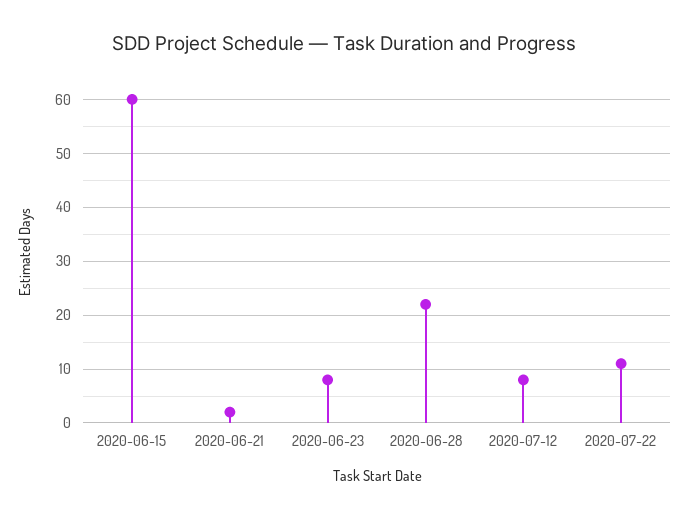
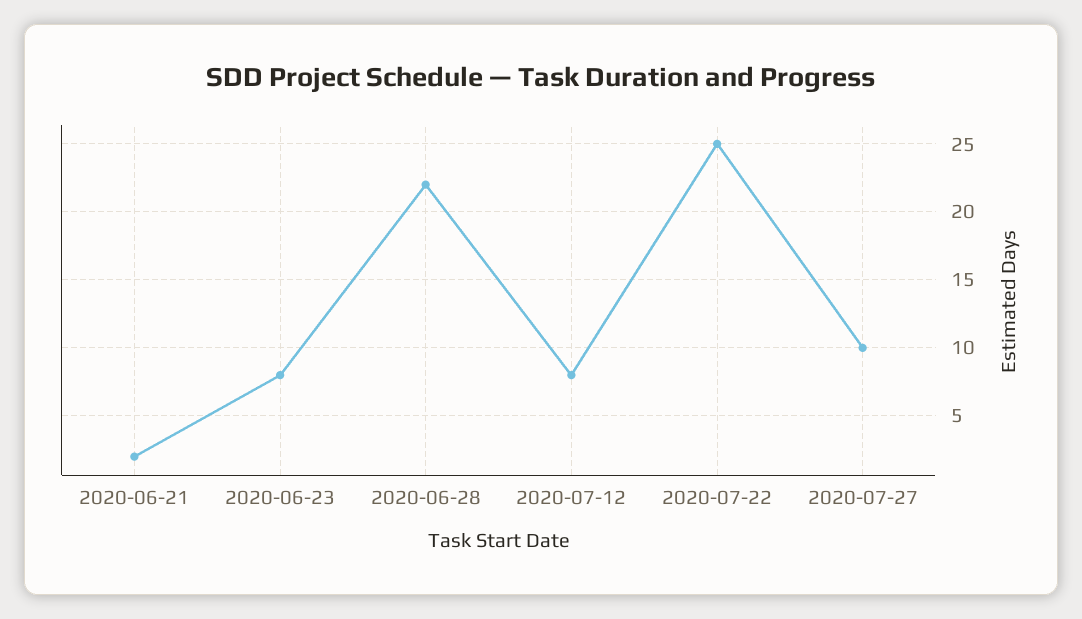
2020-06-15: 60 -> none
2020-07-22: 10 -> 25
2020-07-27: none -> 10

